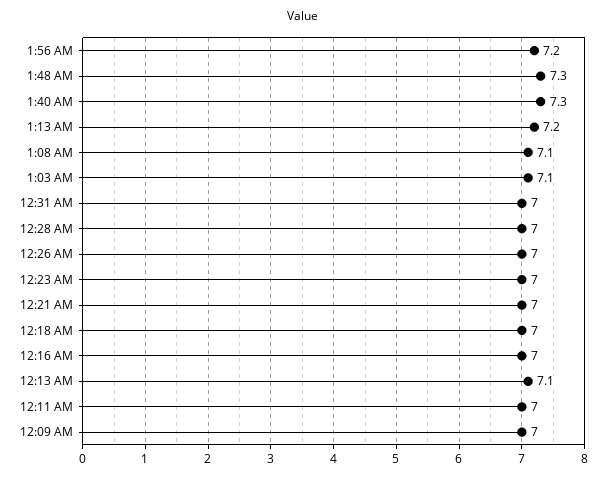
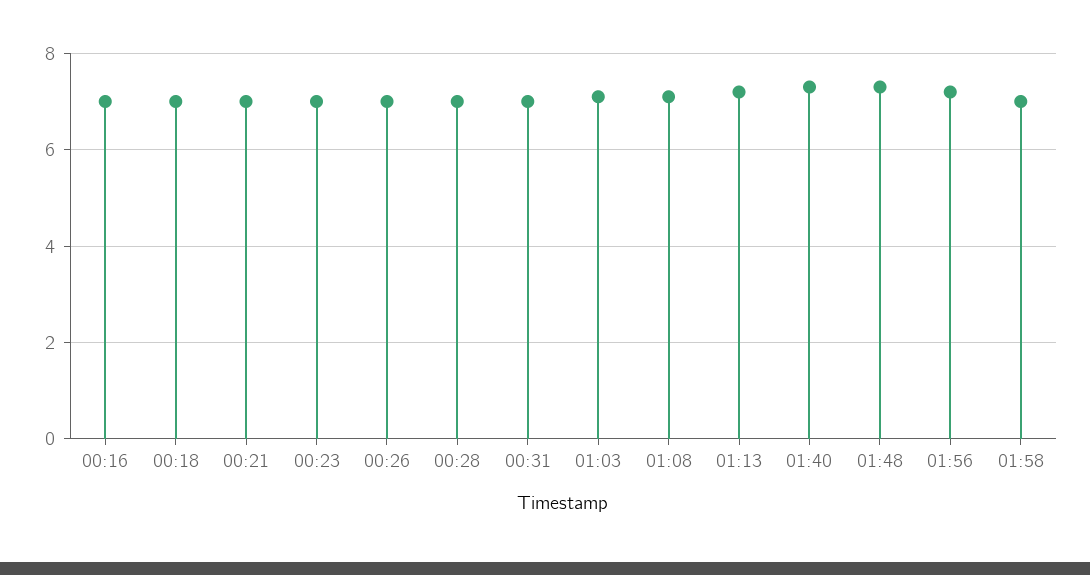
12:13 AM: 7.1 -> none
12:11 AM: 7 -> none
12:09 AM: 7 -> none
01:58: none -> 7

